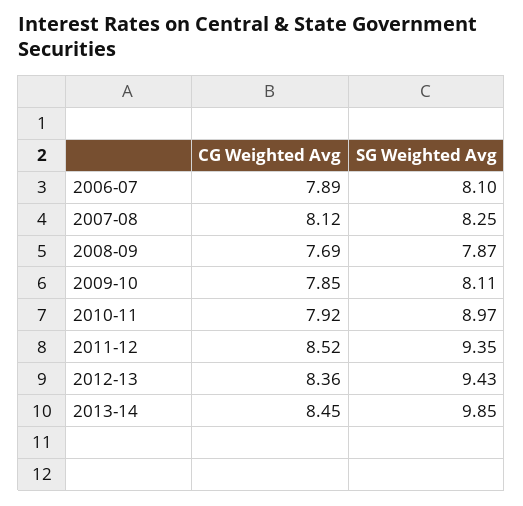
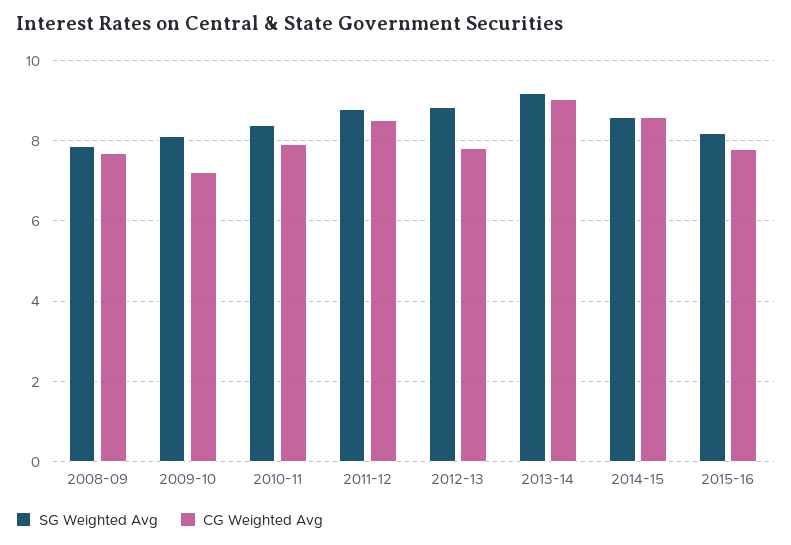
CG Weighted Avg, 2006-07: 7.89 -> none
SG Weighted Avg, 2006-07: 8.1 -> none
CG Weighted Avg, 2007-08: 8.12 -> none
SG Weighted Avg, 2007-08: 8.25 -> none
CG Weighted Avg, 2009-10: 7.85 -> 7.2
SG Weighted Avg, 2010-11: 8.97 -> 8.4
SG Weighted Avg, 2011-12: 9.35 -> 8.8
CG Weighted Avg, 2012-13: 8.36 -> 7.8
SG Weighted Avg, 2012-13: 9.43 -> 8.8
CG Weighted Avg, 2013-14: 8.45 -> 9
SG Weighted Avg, 2013-14: 9.85 -> 9.2
SG Weighted Avg, 2014-15: none -> 8.6
CG Weighted Avg, 2014-15: none -> 8.6
SG Weighted Avg, 2015-16: none -> 8.2
CG Weighted Avg, 2015-16: none -> 7.8

